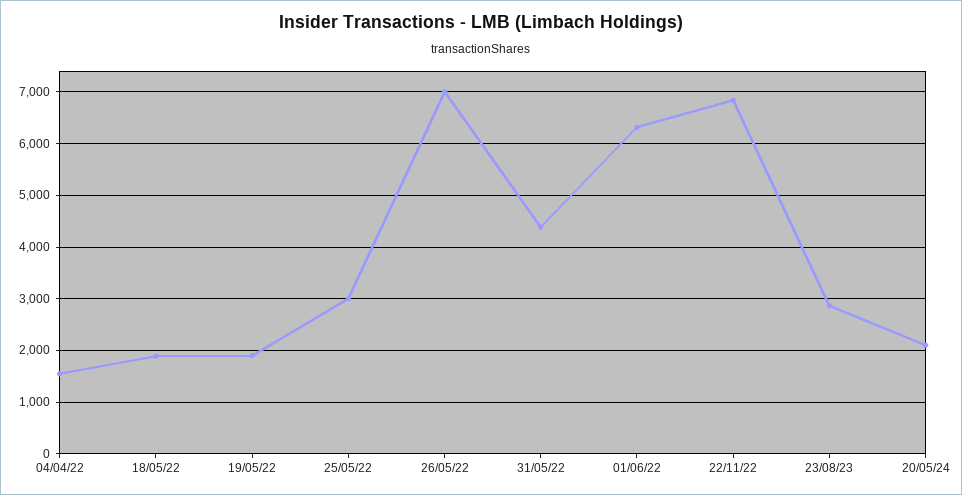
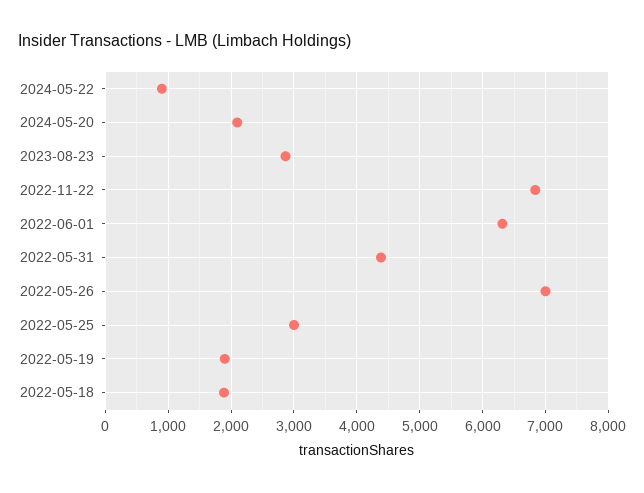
04/04/22: 1600 -> none
2024-05-22: none -> 900

